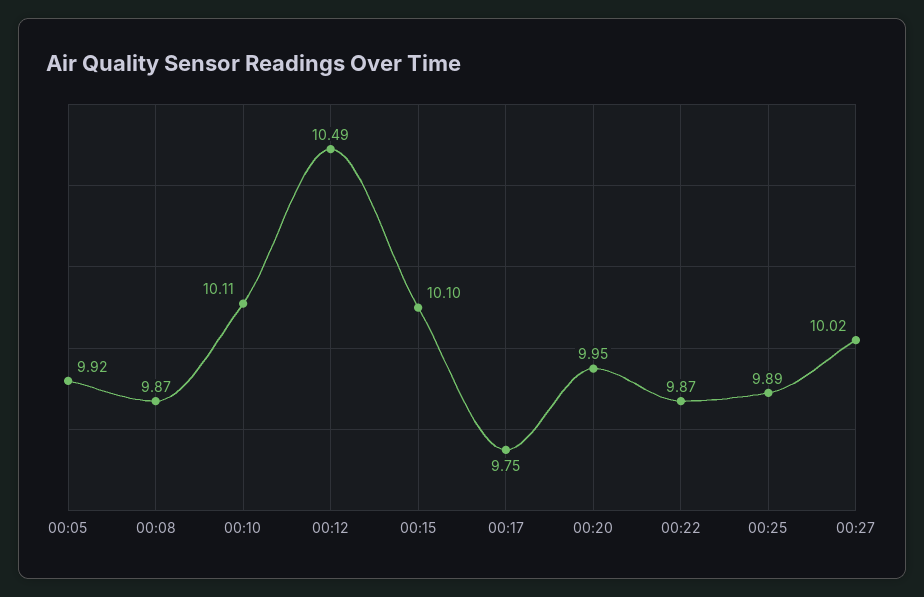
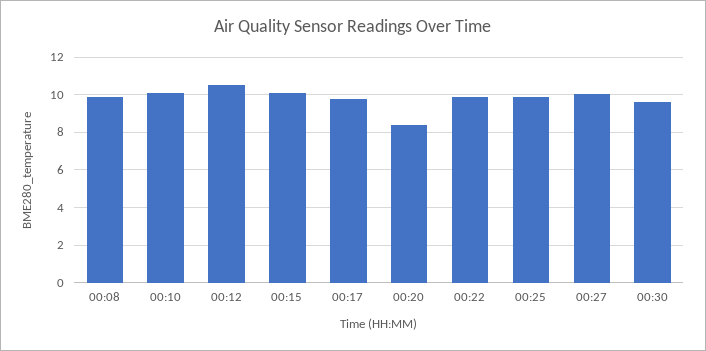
00:05: 9.92 -> none
00:20: 9.95 -> 8.5
00:30: none -> 9.5

